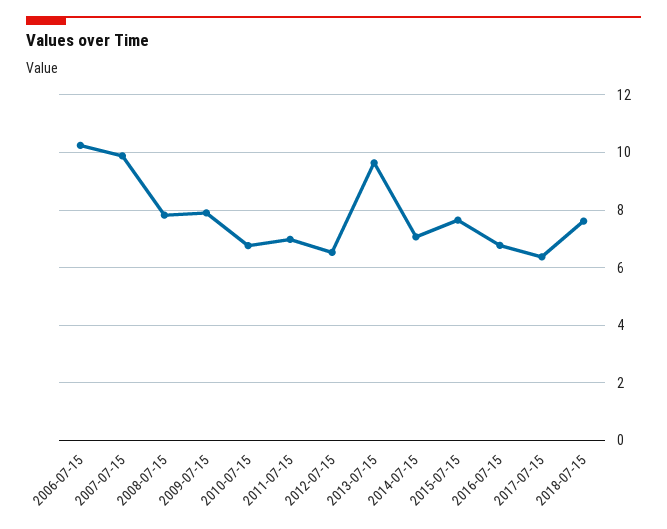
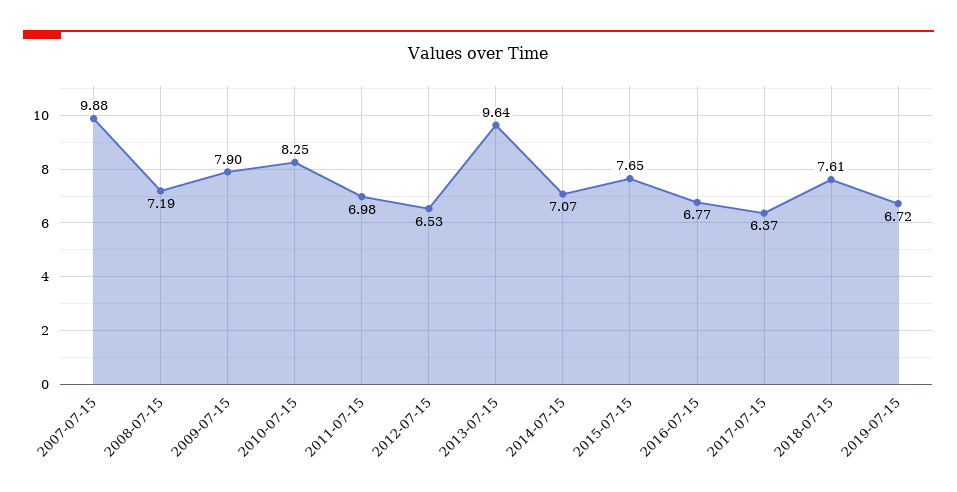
2006-07-15: 10.25 -> none
2008-07-15: 7.75 -> 7.19
2010-07-15: 6.75 -> 8.25
2019-07-15: none -> 6.72

